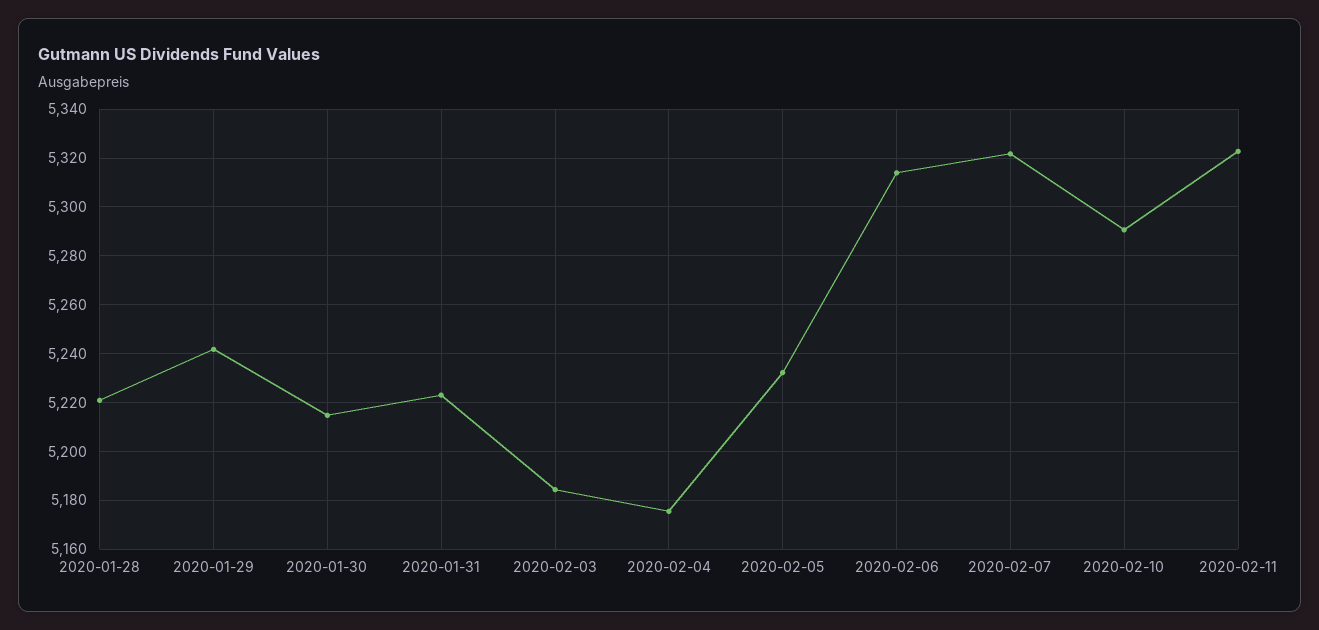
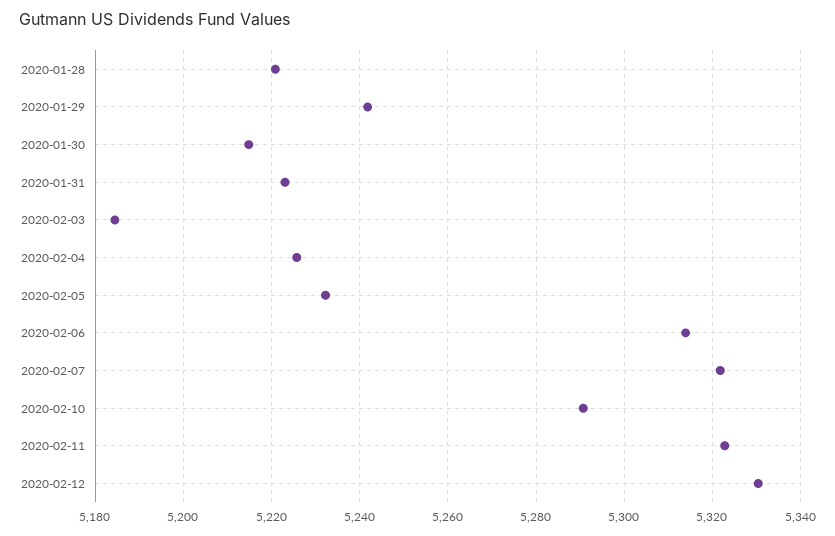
2020-02-04: 5175 -> 5226
2020-02-12: none -> 5330

